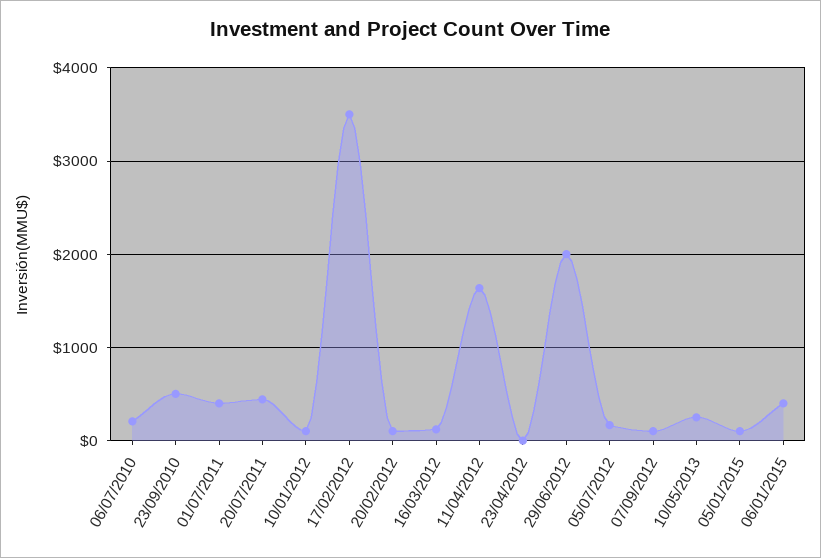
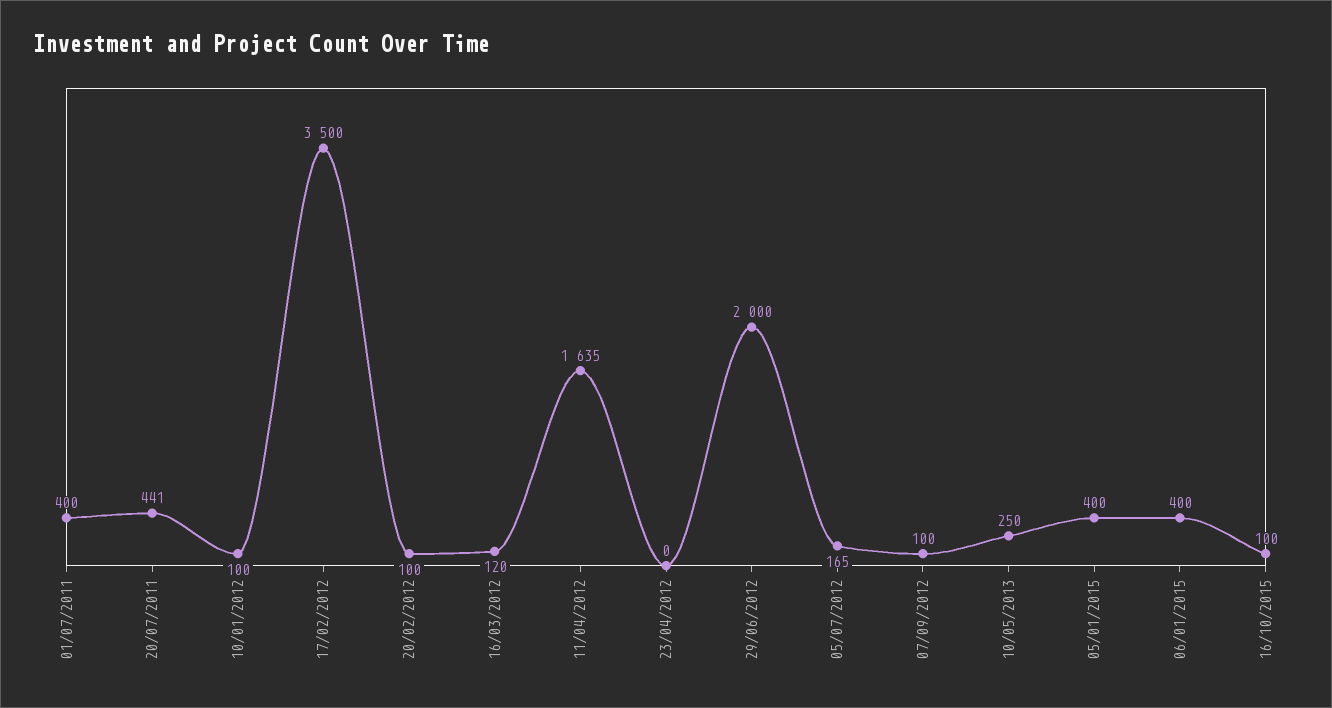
06/07/2010: 200 -> none
23/09/2010: 500 -> none
05/01/2015: 100 -> 400
16/10/2015: none -> 100

